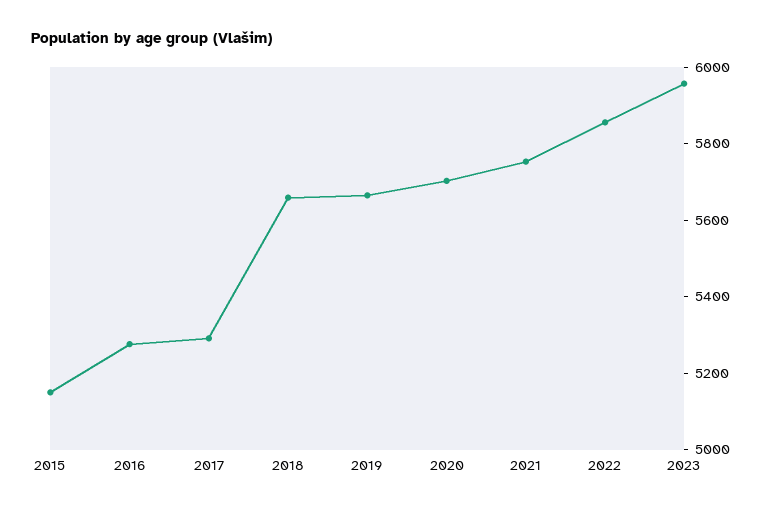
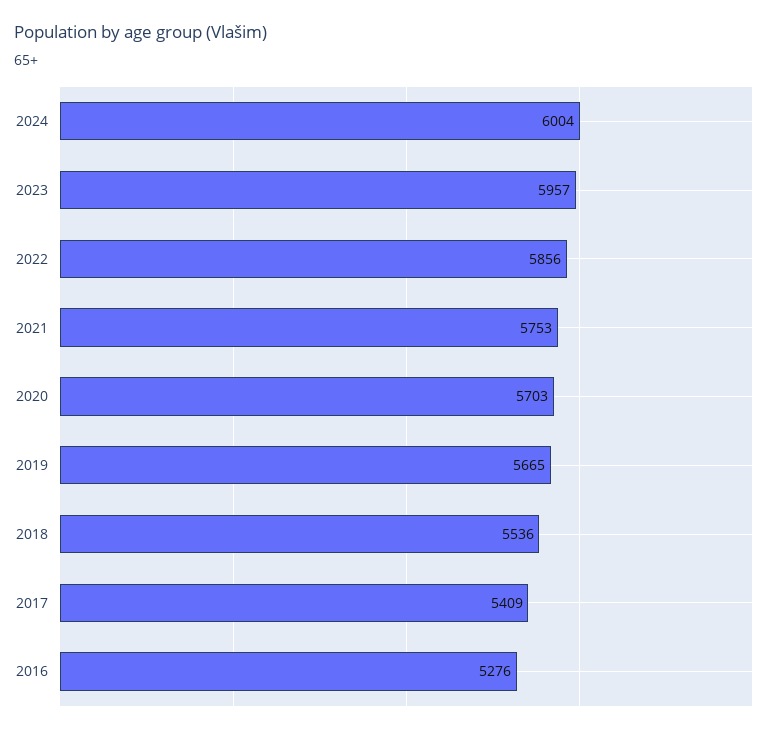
2015: 5150 -> none
2017: 5300 -> 5409
2018: 5650 -> 5536
2024: none -> 6004

